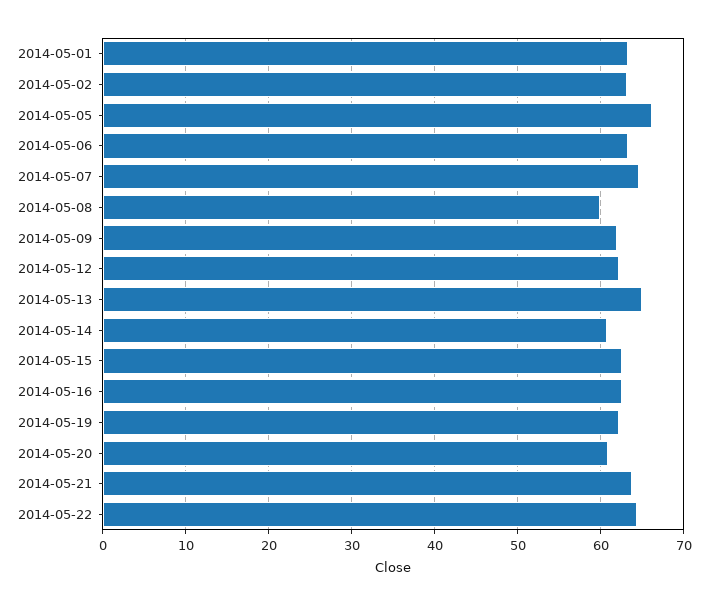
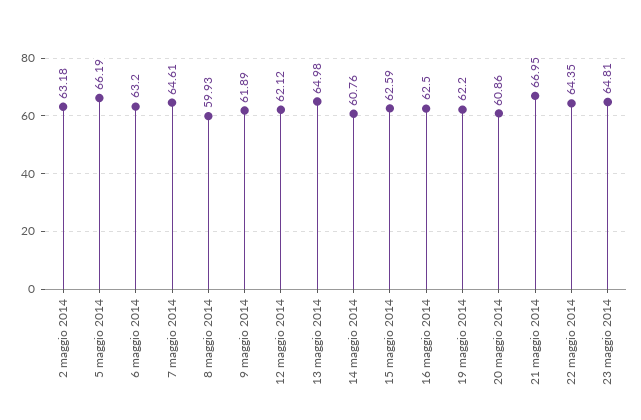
2014-05-01: 63 -> none
2014-05-21: 64 -> 66.95
23 maggio 2014: none -> 64.81

